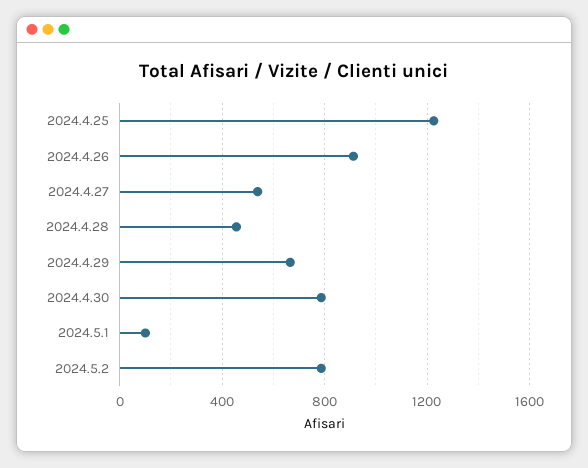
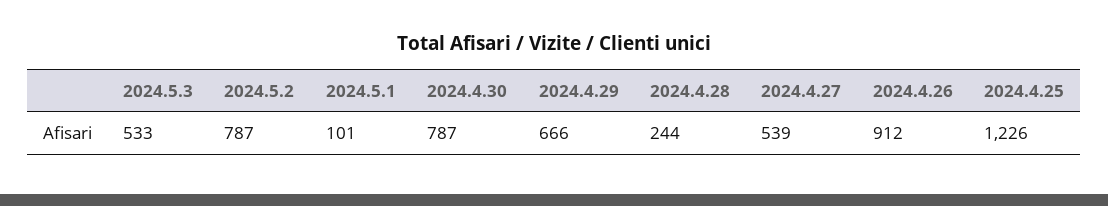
2024.4.28: 450 -> 244
2024.5.3: none -> 533

